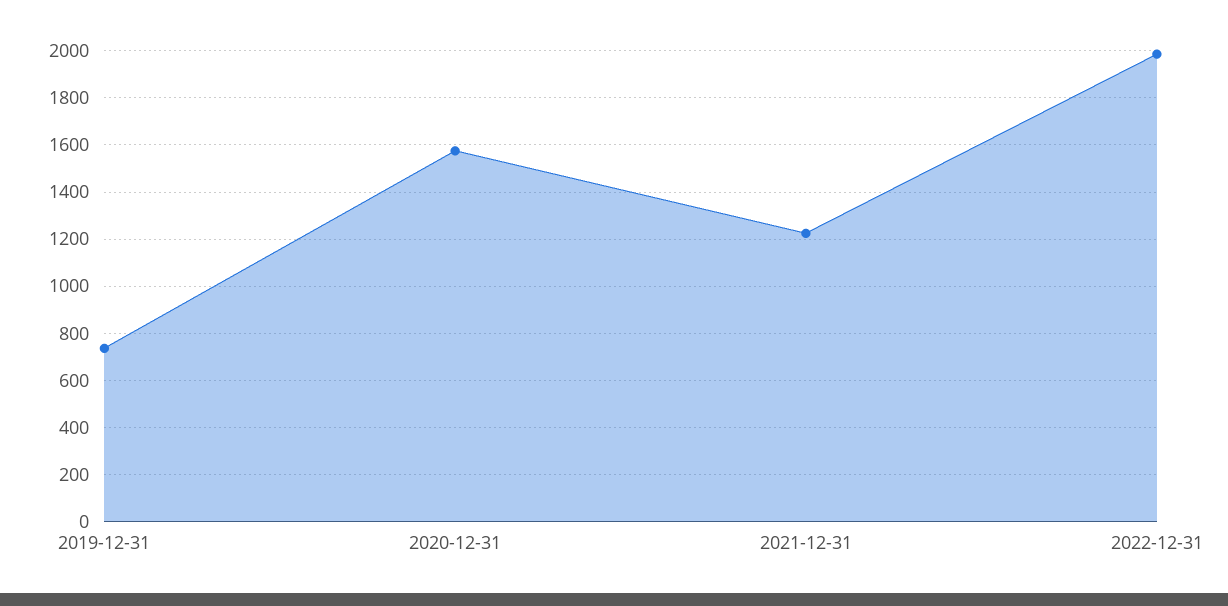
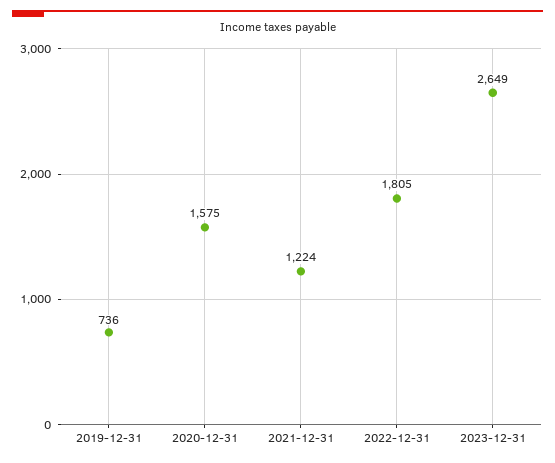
2022-12-31: 2000 -> 1805
2023-12-31: none -> 2649

